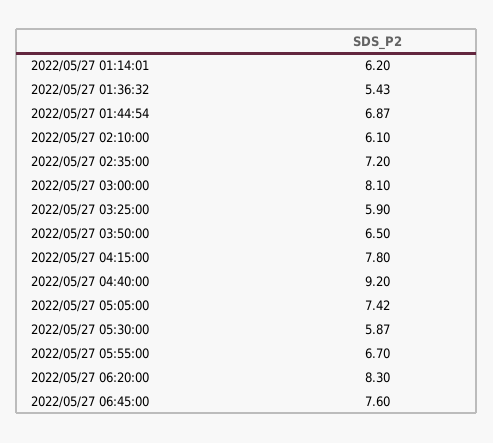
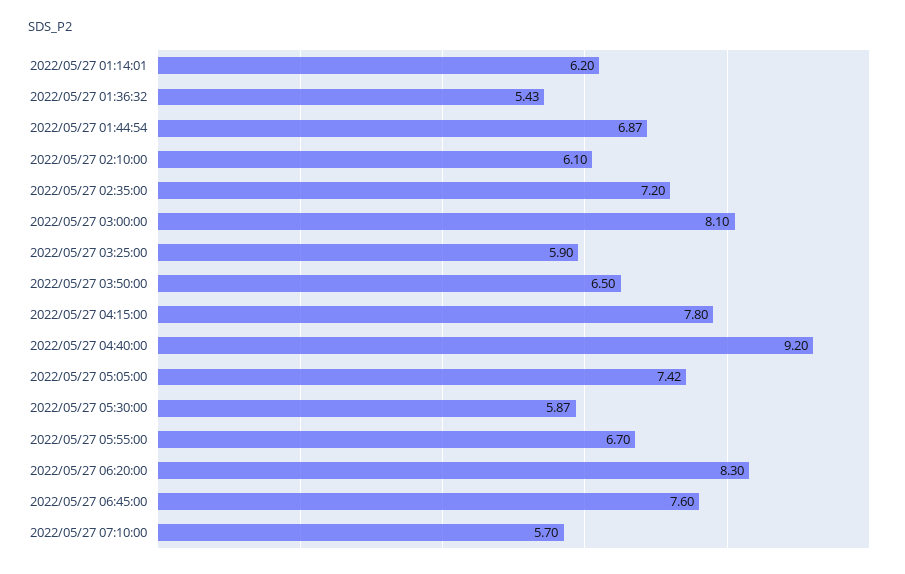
2022/05/27 07:10:00: none -> 5.7

